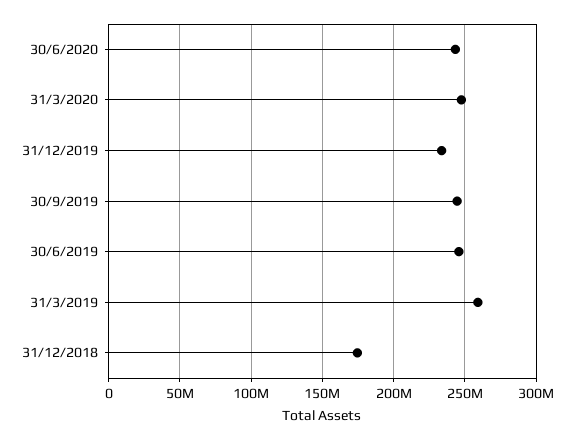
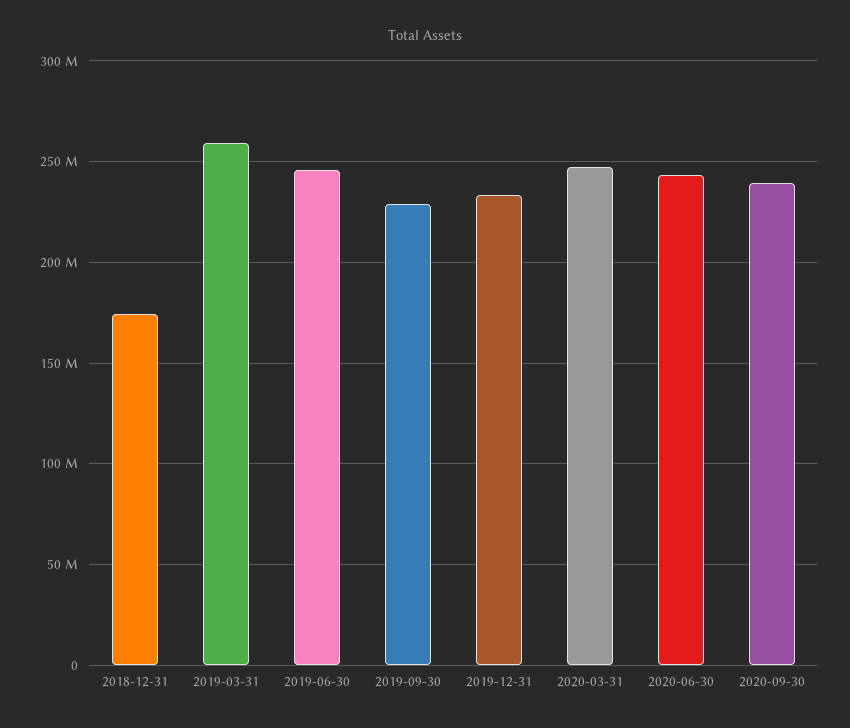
30/9/2019: 245000000 -> 230000000
2020-09-30: none -> 240000000

